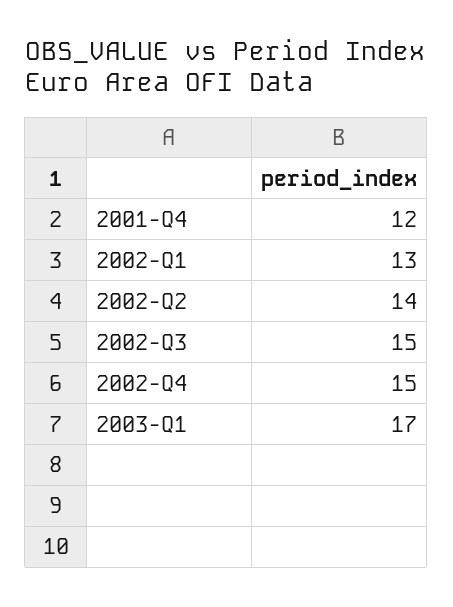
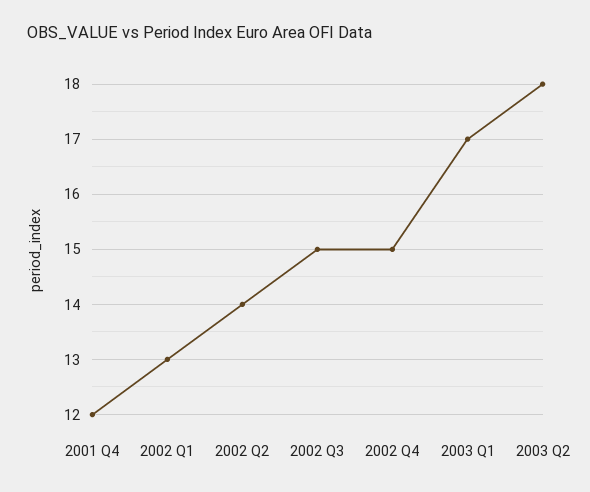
2003 Q2: none -> 18

